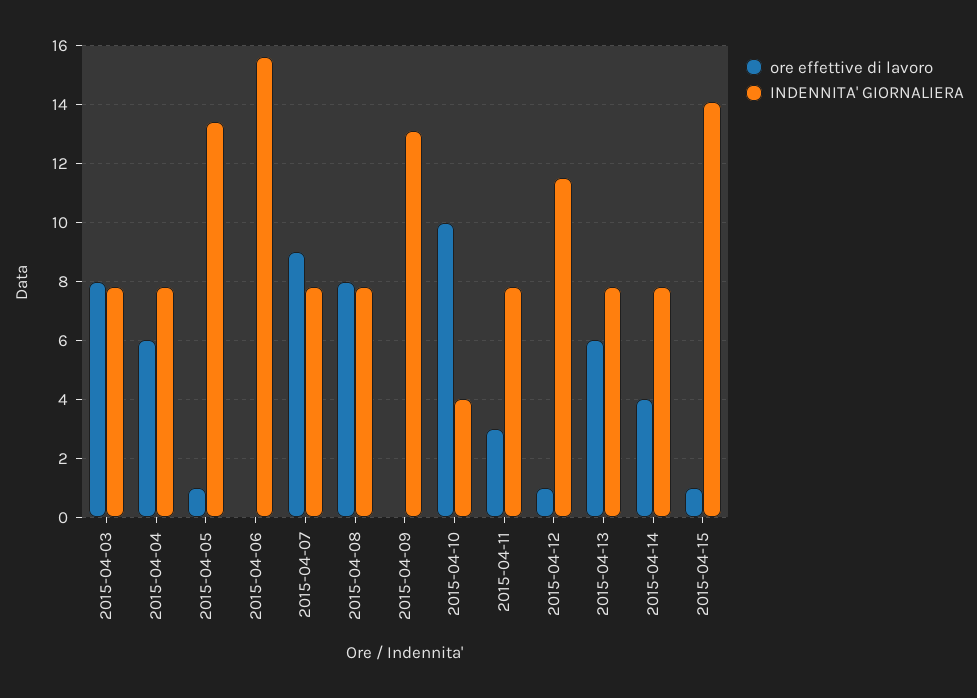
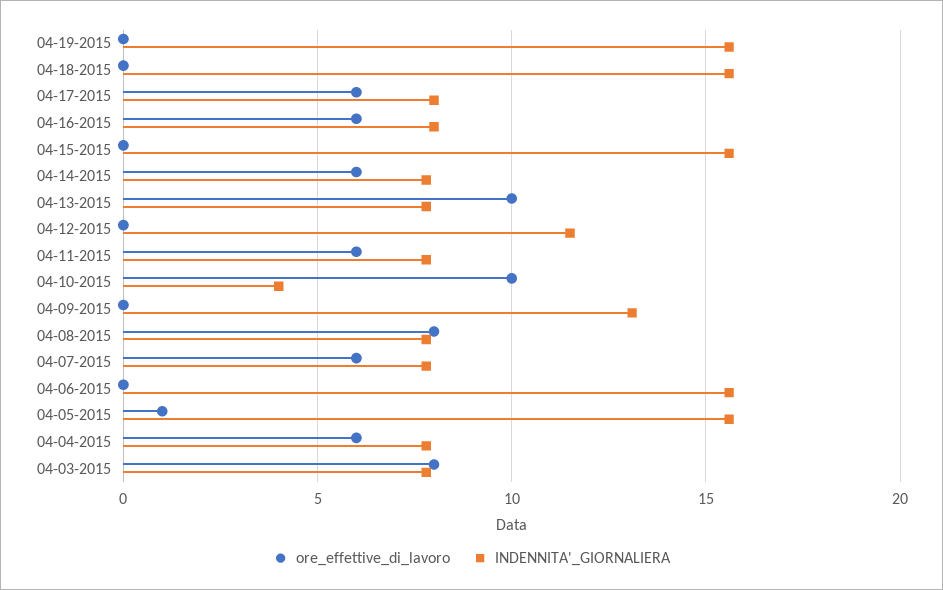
INDENNITA' GIORNALIERA, 2015-04-05: 13.5 -> 15.5
ore effettive di lavoro, 2015-04-07: 9 -> 6
ore effettive di lavoro, 2015-04-11: 3 -> 6
ore effettive di lavoro, 2015-04-12: 1 -> 0
ore effettive di lavoro, 2015-04-13: 6 -> 10
ore effettive di lavoro, 2015-04-14: 4 -> 6
ore effettive di lavoro, 2015-04-15: 1 -> 0
INDENNITA' GIORNALIERA, 2015-04-15: 14 -> 15.5
ore effettive di lavoro, 04-19-2015: none -> 0
INDENNITA' GIORNALIERA, 04-19-2015: none -> 15.5
ore effettive di lavoro, 04-18-2015: none -> 0
INDENNITA' GIORNALIERA, 04-18-2015: none -> 15.5
ore effettive di lavoro, 04-17-2015: none -> 6
INDENNITA' GIORNALIERA, 04-17-2015: none -> 8
ore effettive di lavoro, 04-16-2015: none -> 6
INDENNITA' GIORNALIERA, 04-16-2015: none -> 8

